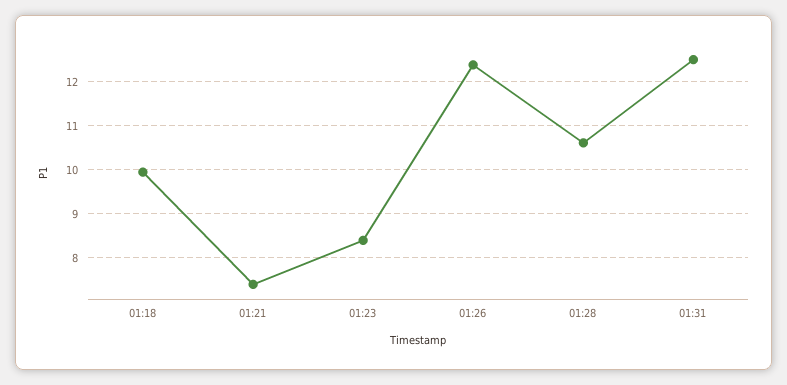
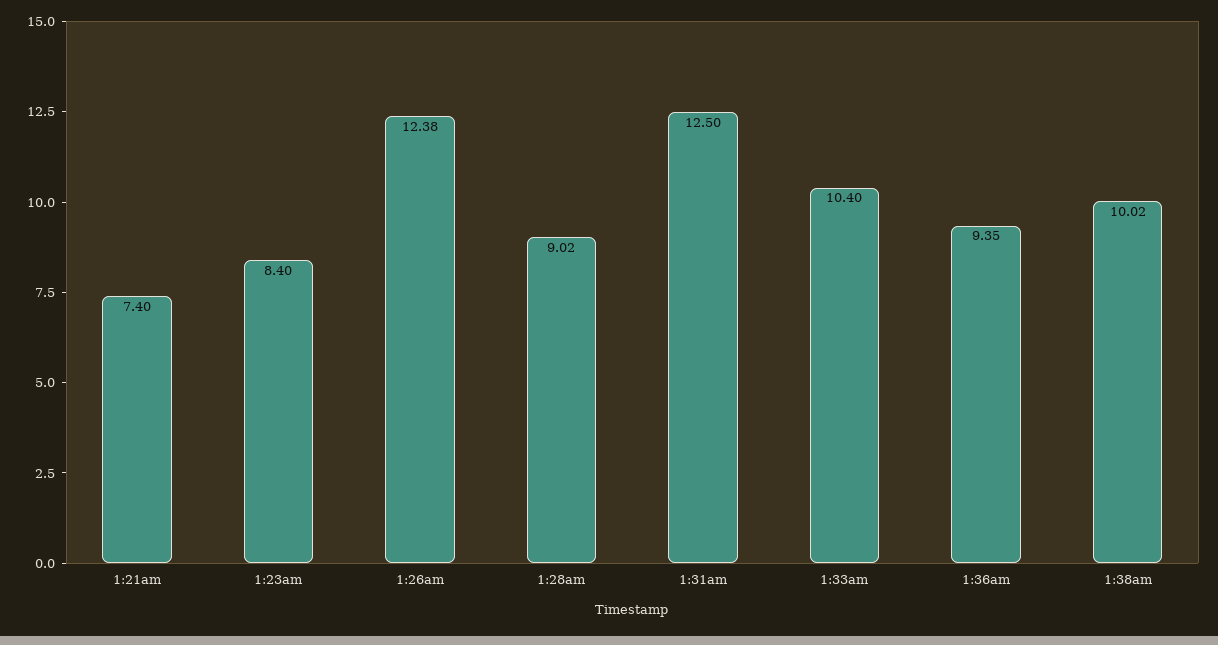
01:18: 10 -> none
01:28: 10.6 -> 9.02
1:33am: none -> 10.4
1:36am: none -> 9.35
1:38am: none -> 10.02

